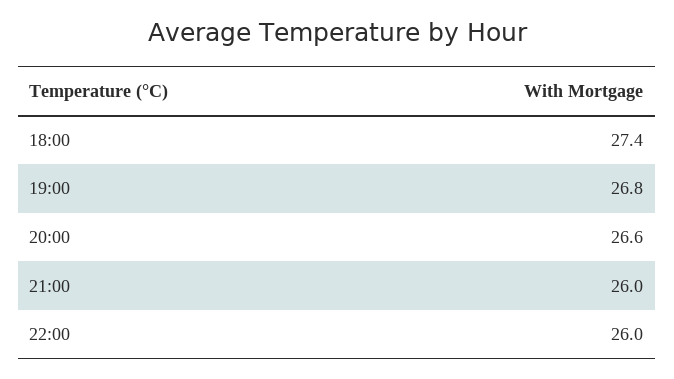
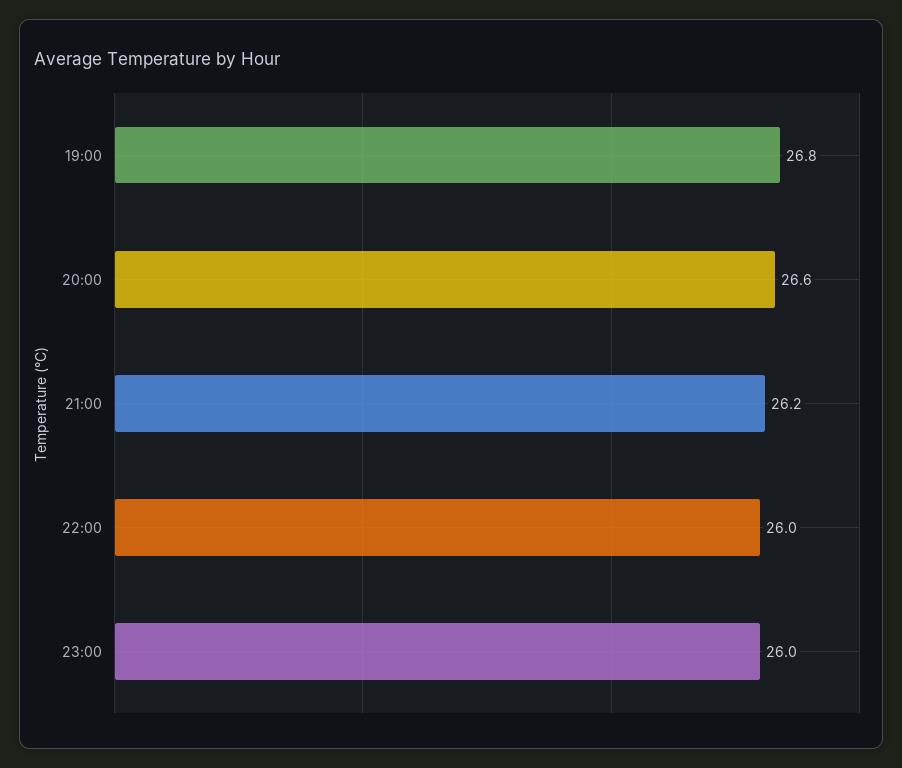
18:00: 27.4 -> none
21:00: 26 -> 26.2
23:00: none -> 26

